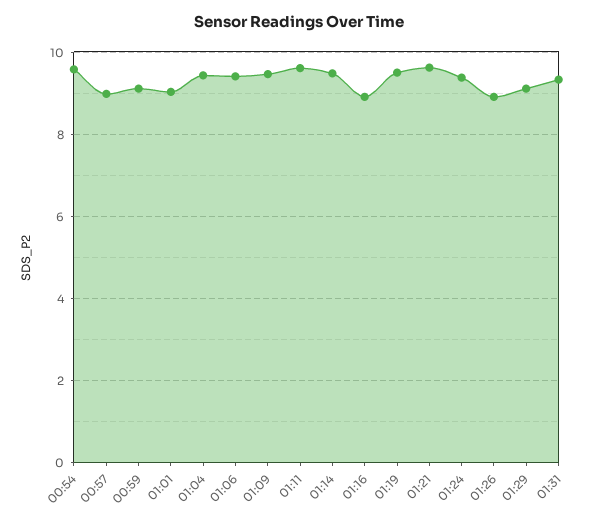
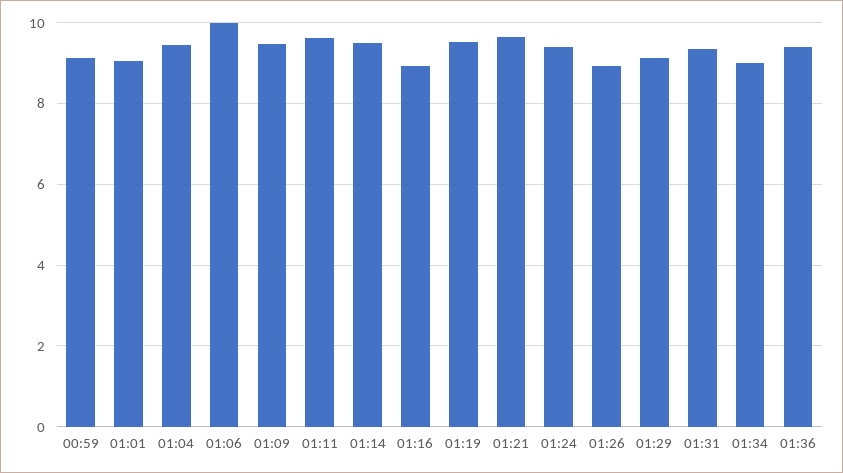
00:54: 9.6 -> none
00:57: 9 -> none
01:06: 9.4 -> 10
01:34: none -> 9
01:36: none -> 9.4

